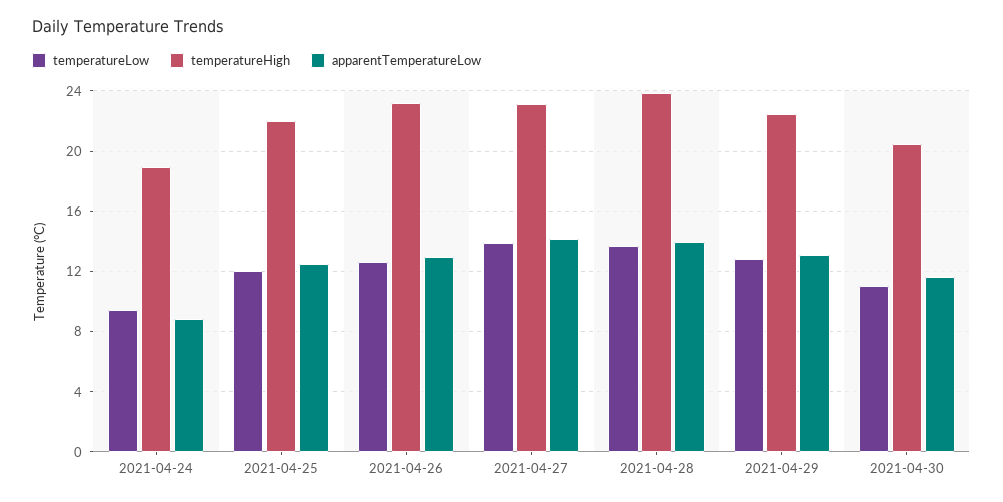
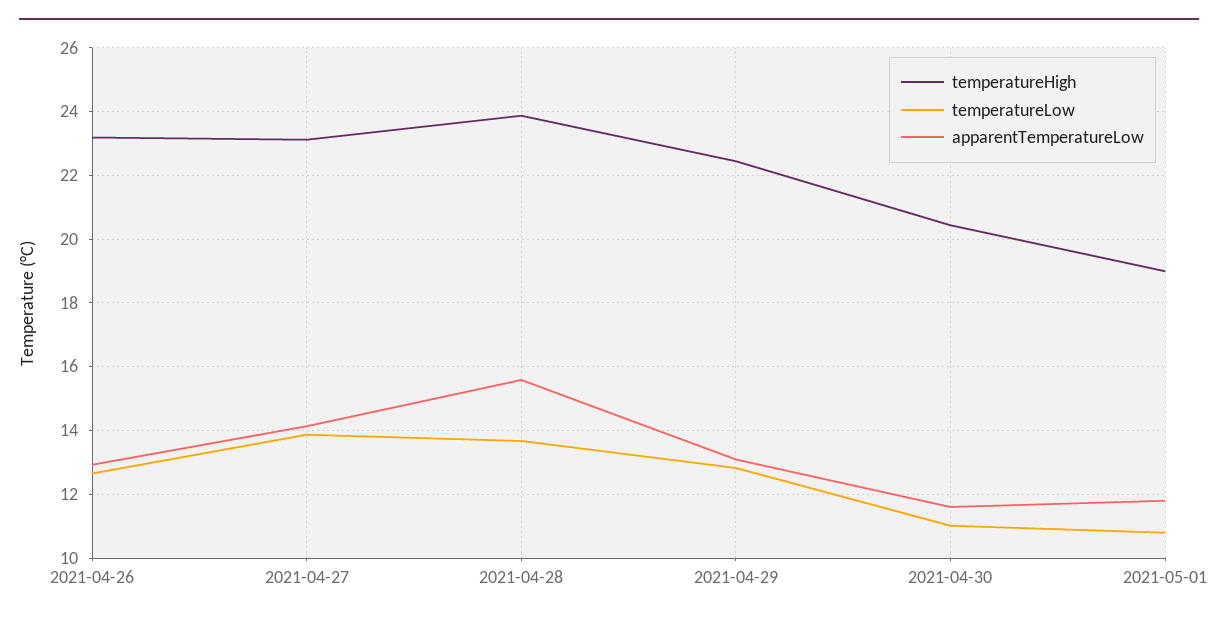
temperatureLow, 2021-04-24: 9.5 -> none
temperatureHigh, 2021-04-24: 19 -> none
apparentTemperatureLow, 2021-04-24: 9 -> none
temperatureLow, 2021-04-25: 12 -> none
temperatureHigh, 2021-04-25: 22 -> none
apparentTemperatureLow, 2021-04-25: 12.5 -> none
apparentTemperatureLow, 2021-04-28: 14 -> 15.6
temperatureHigh, 2021-05-01: none -> 19
temperatureLow, 2021-05-01: none -> 10.8
apparentTemperatureLow, 2021-05-01: none -> 11.8

